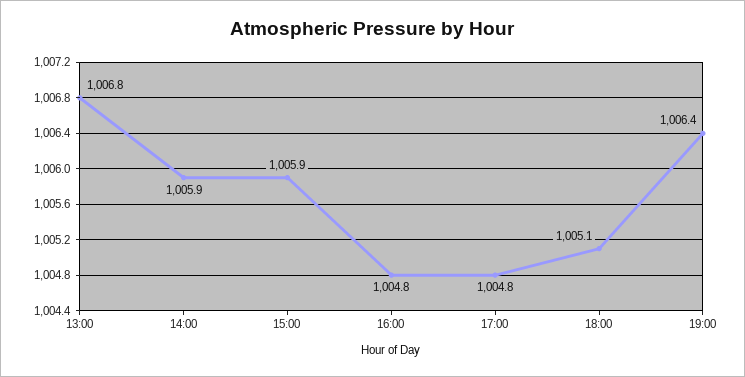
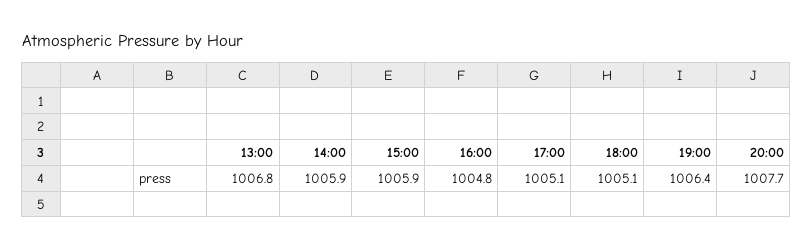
17:00: 1004.8 -> 1005.1
20:00: none -> 1007.7

